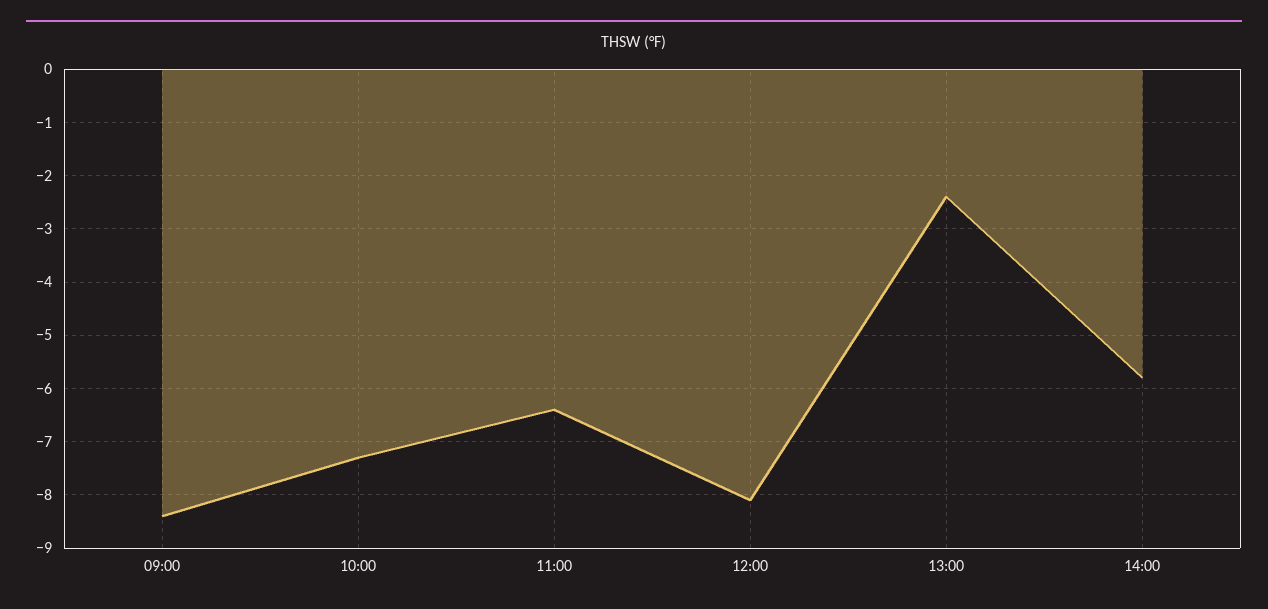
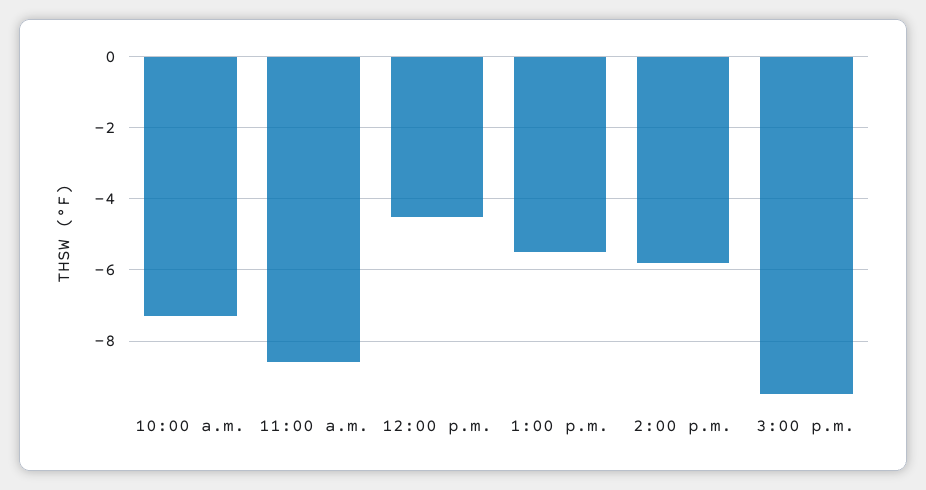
09:00: -8.5 -> none
11:00: -6.5 -> -8.5
12:00: -8 -> -4.5
13:00: -2.5 -> -5.5
3:00 p.m.: none -> -9.5

